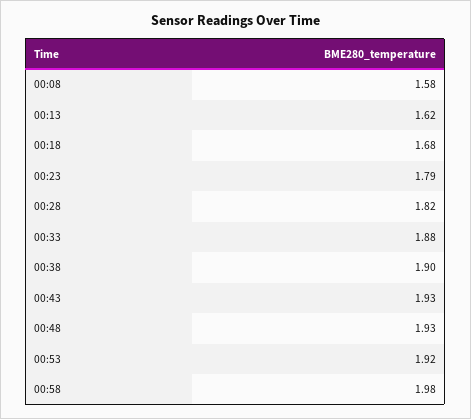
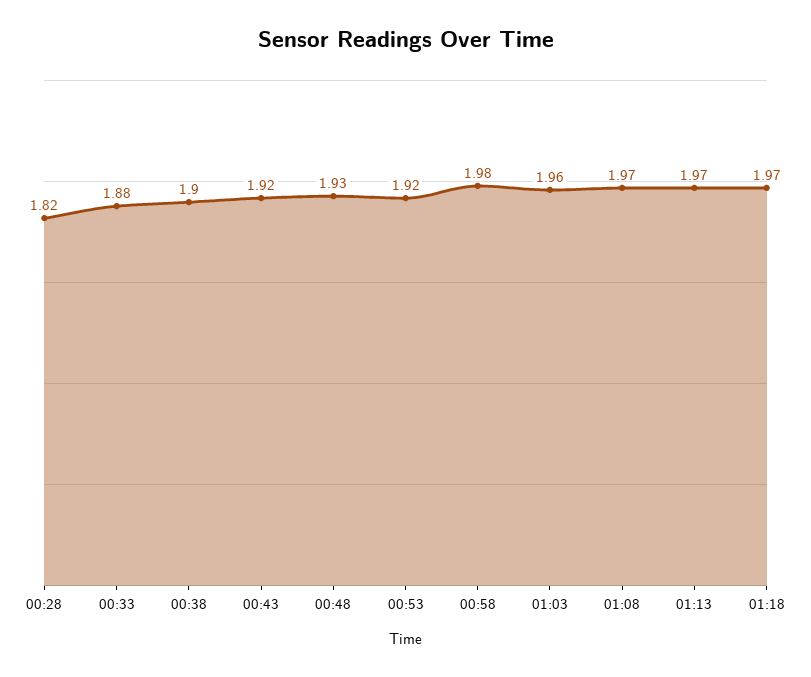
00:08: 1.58 -> none
00:13: 1.62 -> none
00:18: 1.68 -> none
00:23: 1.79 -> none
00:43: 1.93 -> 1.92
01:03: none -> 1.96
01:08: none -> 1.97
01:13: none -> 1.97
01:18: none -> 1.97

